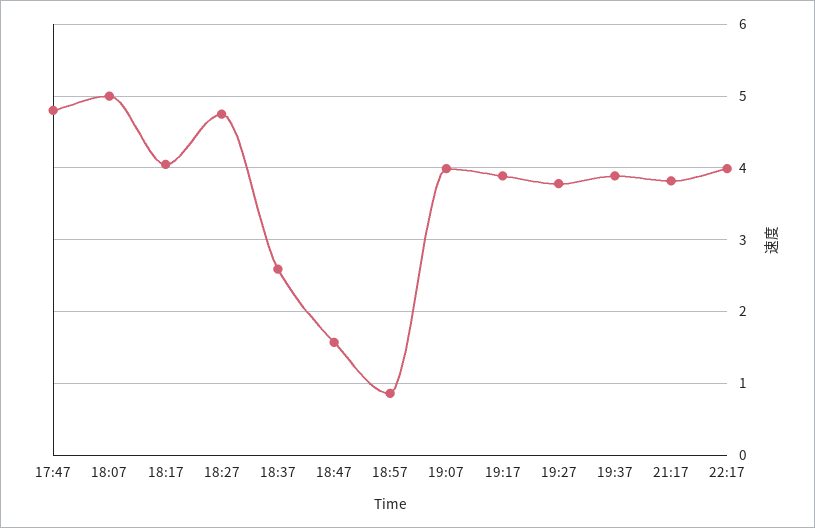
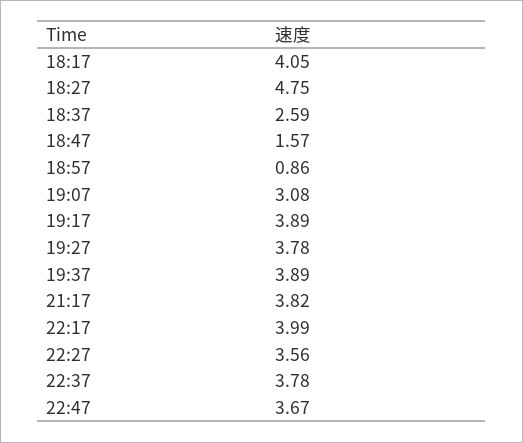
17:47: 4.8 -> none
18:07: 5 -> none
19:07: 4 -> 3.08
22:27: none -> 3.56
22:37: none -> 3.78
22:47: none -> 3.67

